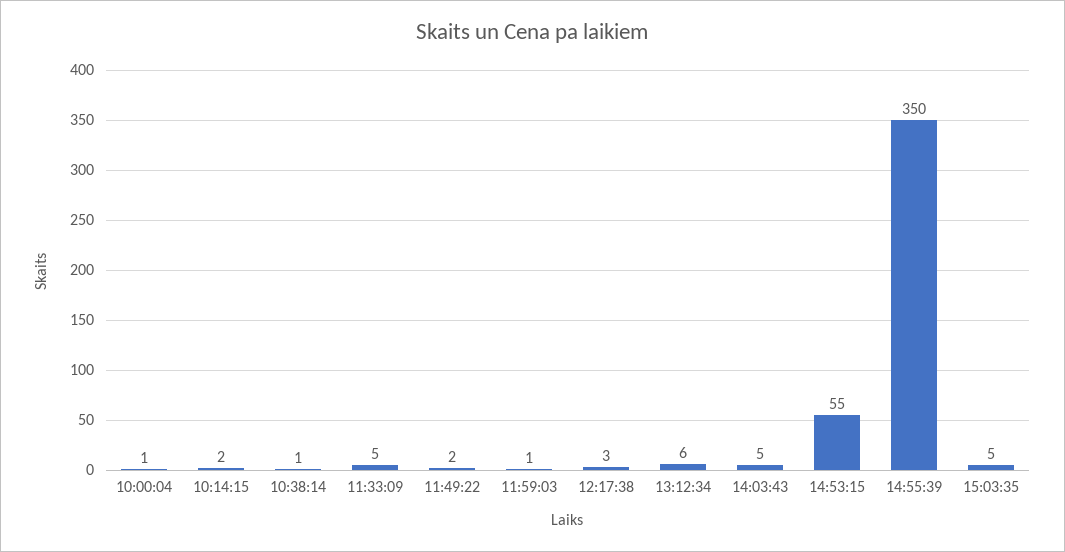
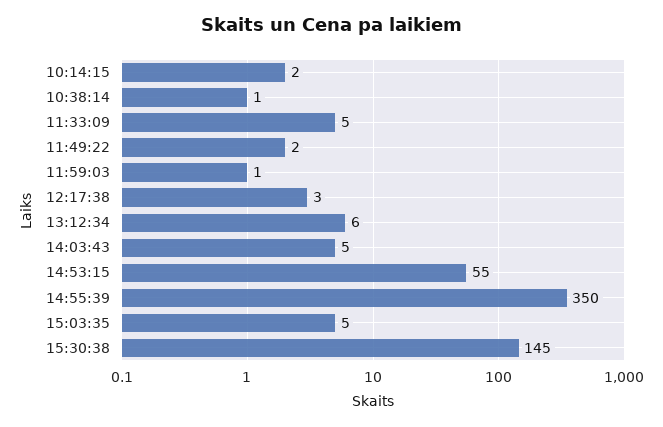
10:00:04: 1 -> none
15:30:38: none -> 145

